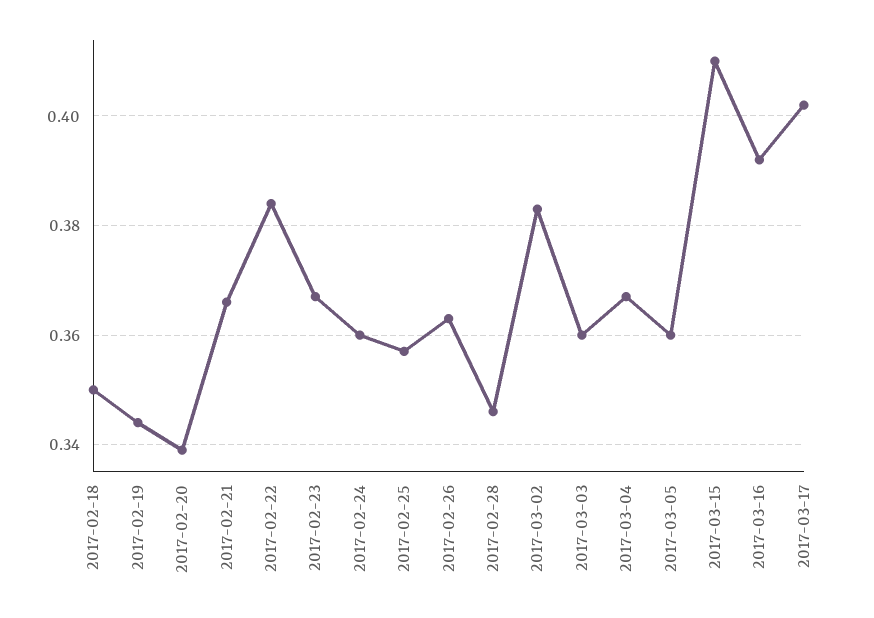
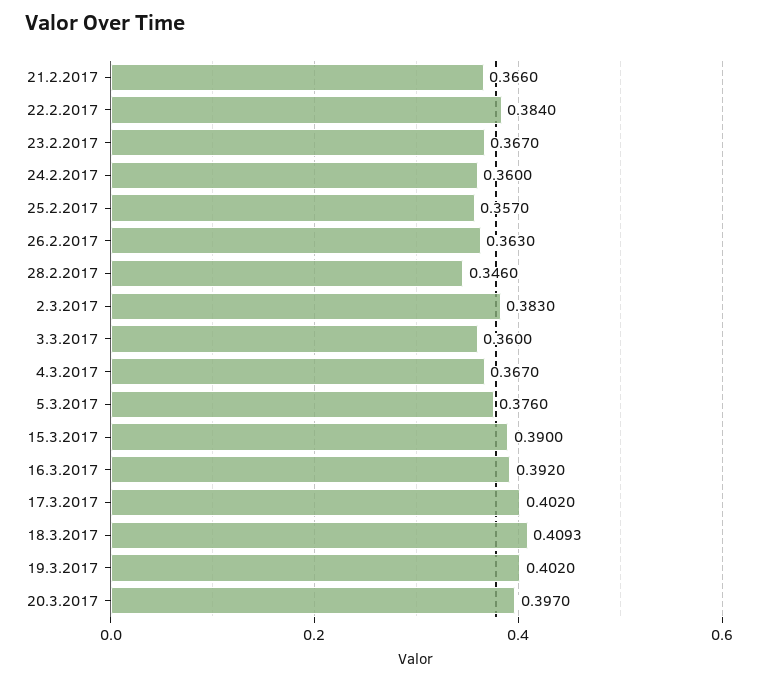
2017-02-18: 0.35 -> none
2017-02-19: 0.345 -> none
2017-02-20: 0.34 -> none
2017-03-05: 0.36 -> 0.376
2017-03-15: 0.41 -> 0.39
18.3.2017: none -> 0.4093
19.3.2017: none -> 0.402
20.3.2017: none -> 0.397

